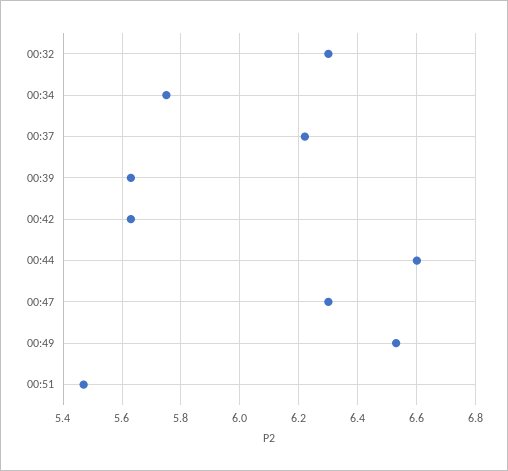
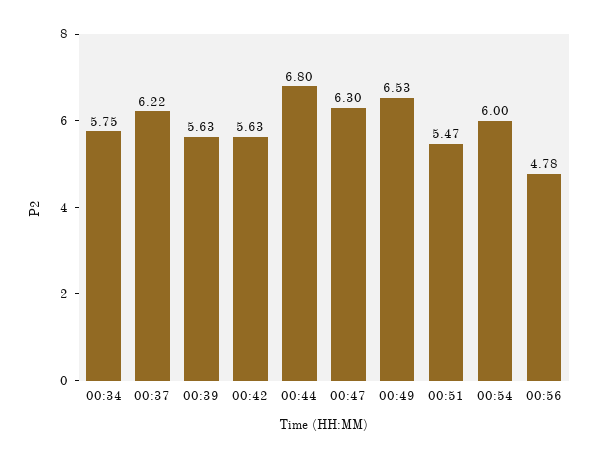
00:32: 6.3 -> none
00:44: 6.6 -> 6.8
00:54: none -> 6
00:56: none -> 4.78

